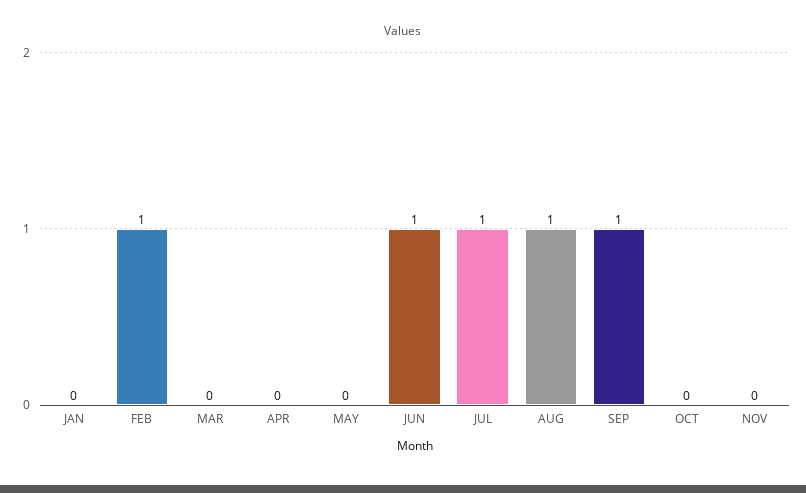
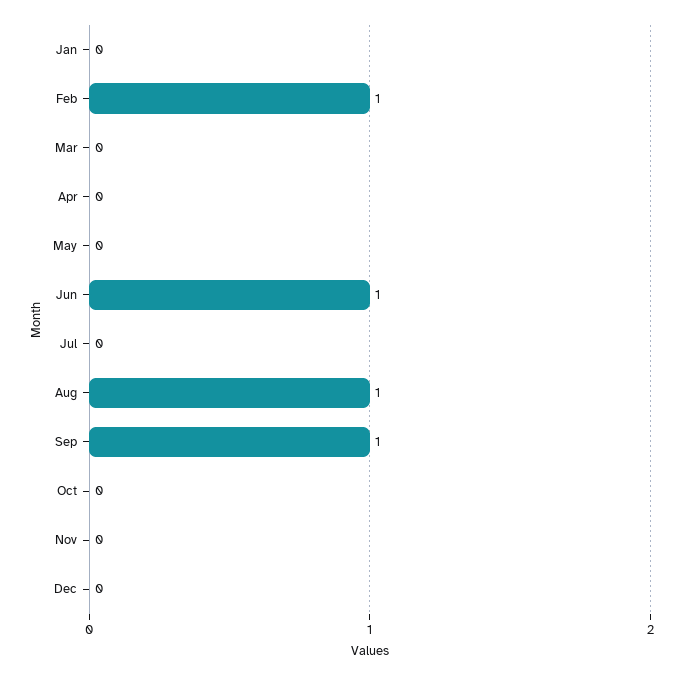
JUL: 1 -> 0
Dec: none -> 0

